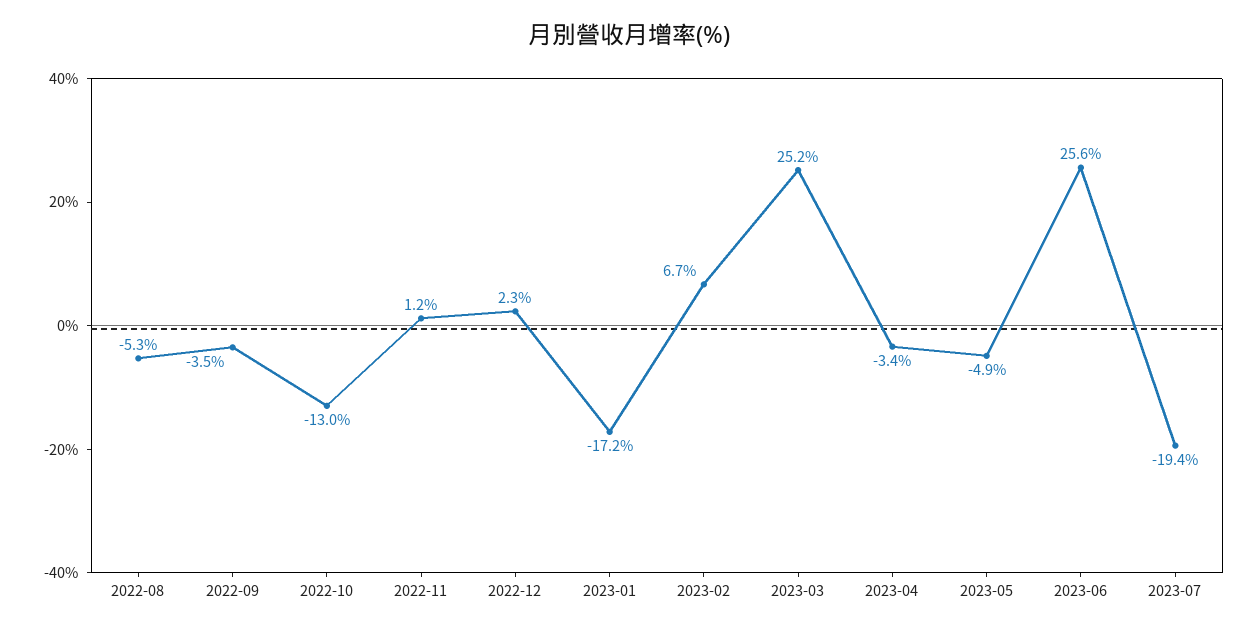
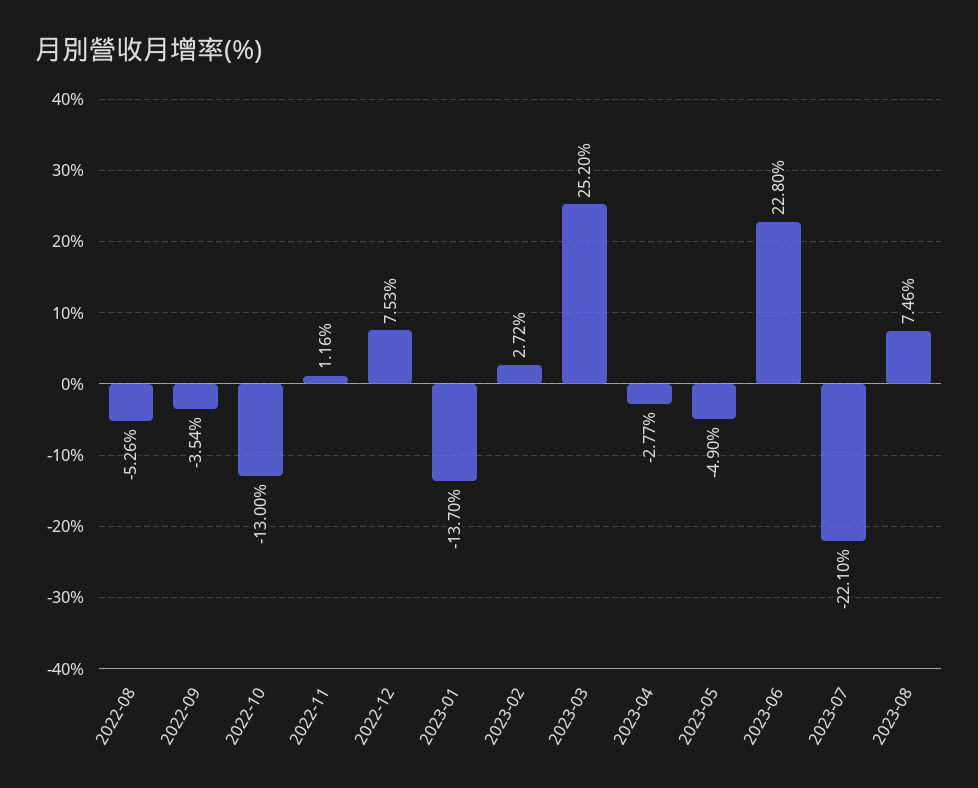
2022-12: 2.3 -> 7.53
2023-01: -17.2 -> -13.7
2023-02: 6.7 -> 2.72
2023-04: -3.4 -> -2.77
2023-06: 25.6 -> 22.8
2023-07: -19.4 -> -22.1
2023-08: none -> 7.46

